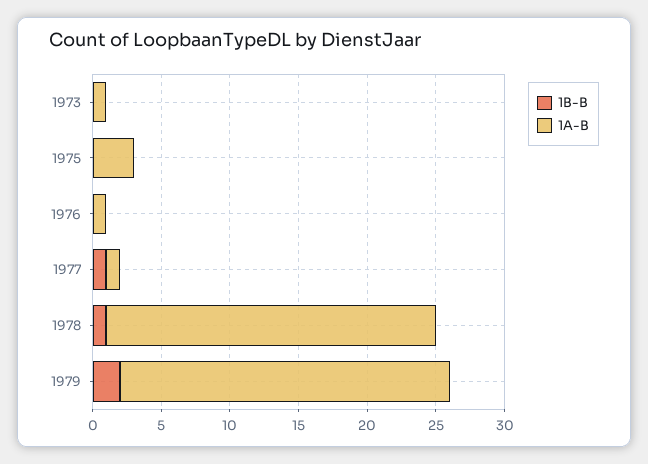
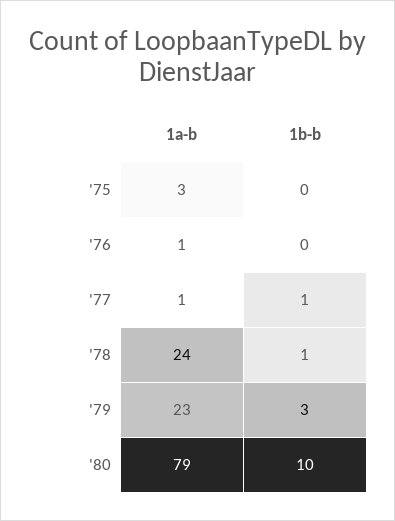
1B-B, 1973: 0 -> none
1A-B, 1973: 1 -> none
1B-B, 1979: 2 -> 3
1A-B, 1979: 24 -> 23
1A-B, '80: none -> 79
1B-B, '80: none -> 10

